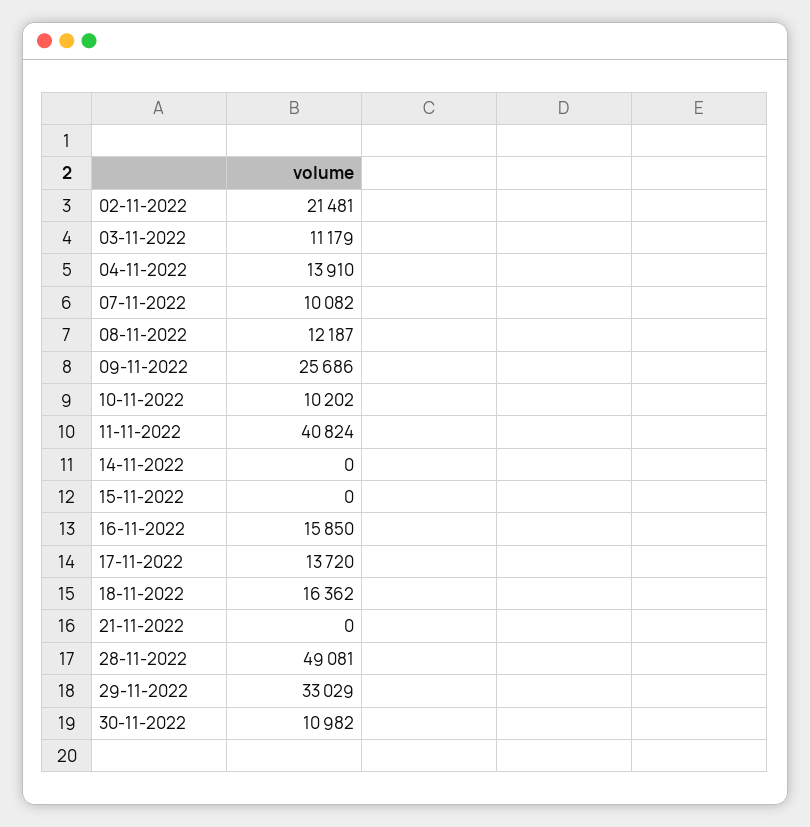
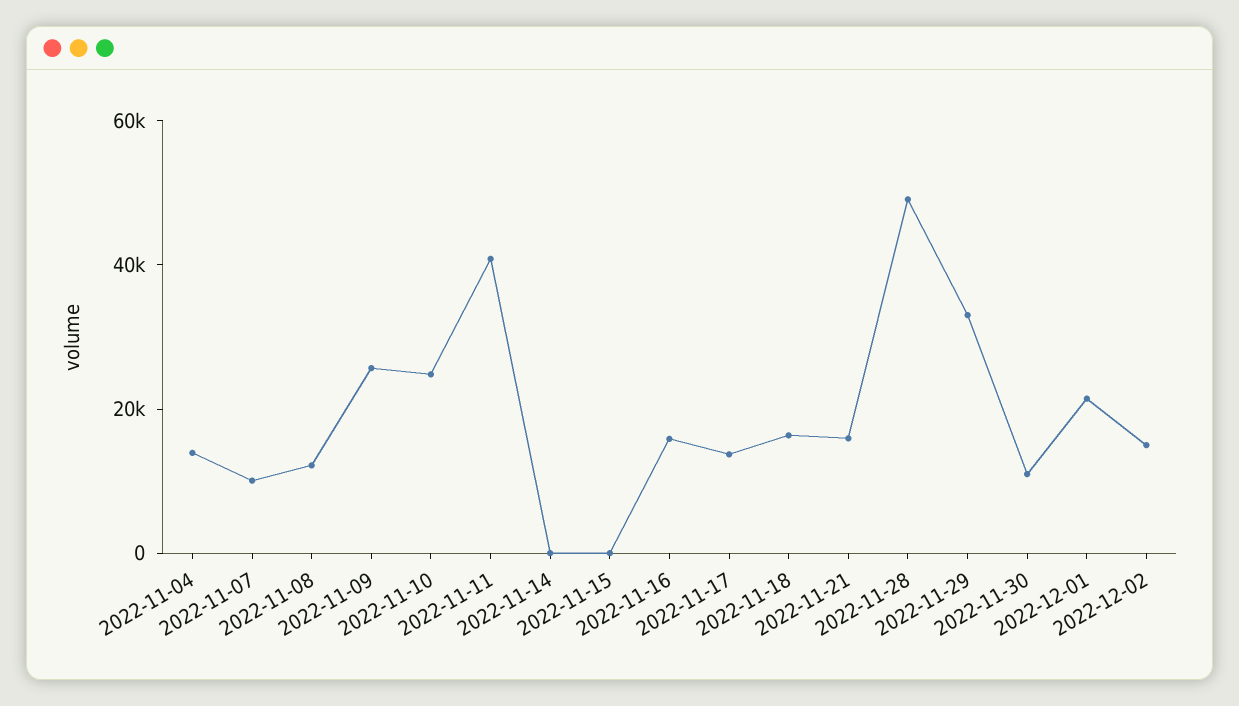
02-11-2022: 21481 -> none
03-11-2022: 11179 -> none
10-11-2022: 10202 -> 25000
21-11-2022: 0 -> 15000
2022-12-01: none -> 20000
2022-12-02: none -> 15000

